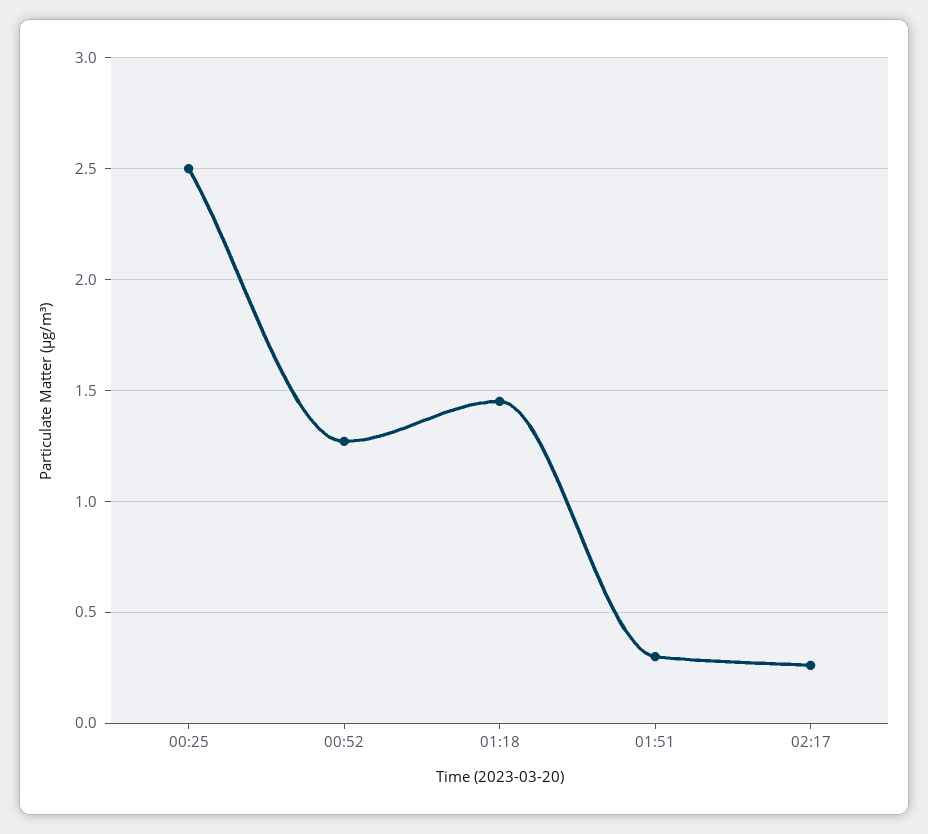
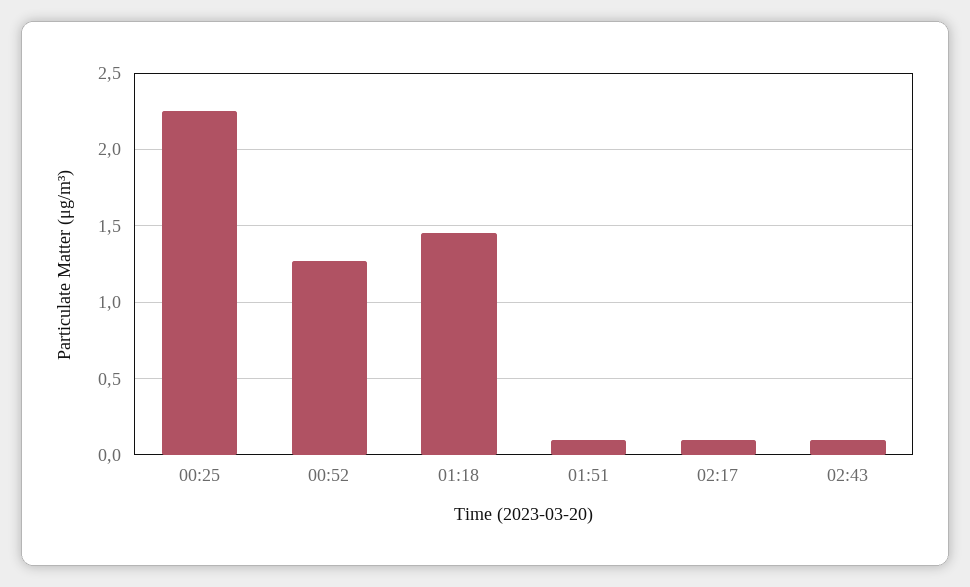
00:25: 2.5 -> 2.25
01:51: 0.3 -> 0.1
02:17: 0.25 -> 0.1
02:43: none -> 0.1

